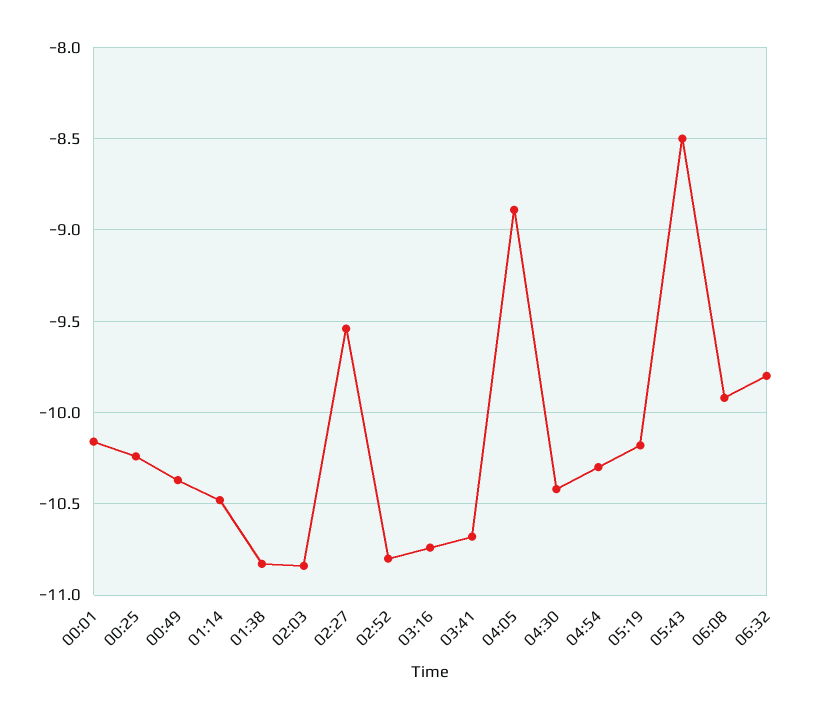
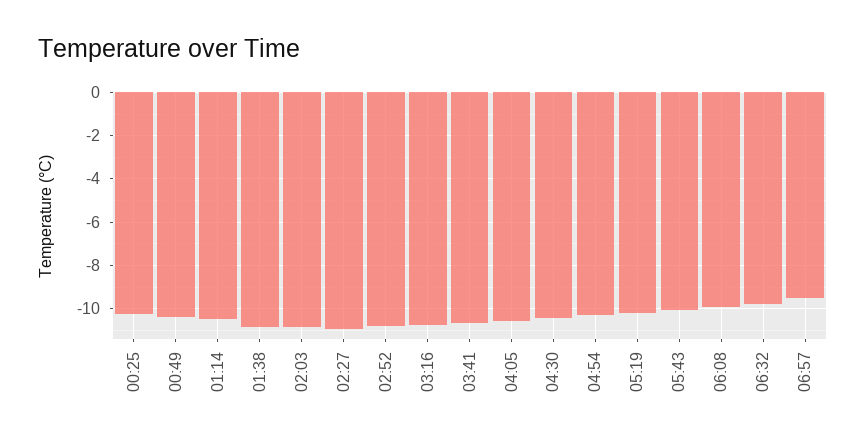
00:01: -10.15 -> none
02:27: -9.55 -> -11
04:05: -8.9 -> -10.5
05:43: -8.5 -> -10
06:57: none -> -9.5

